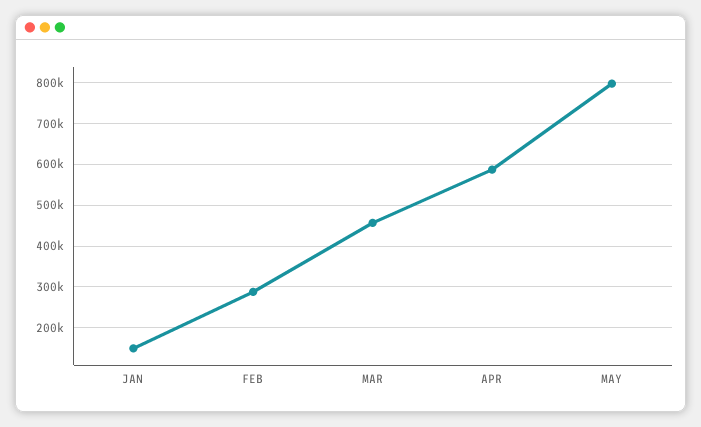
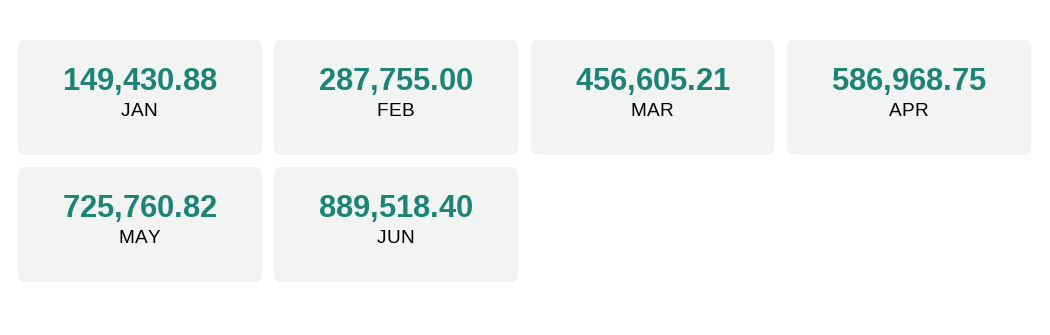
MAY: 800000 -> 725760.82
JUN: none -> 889518.4

